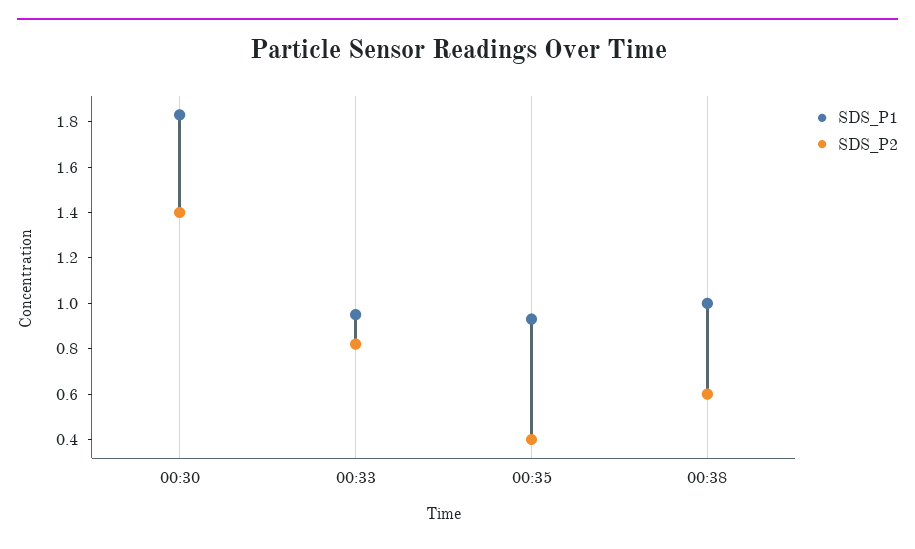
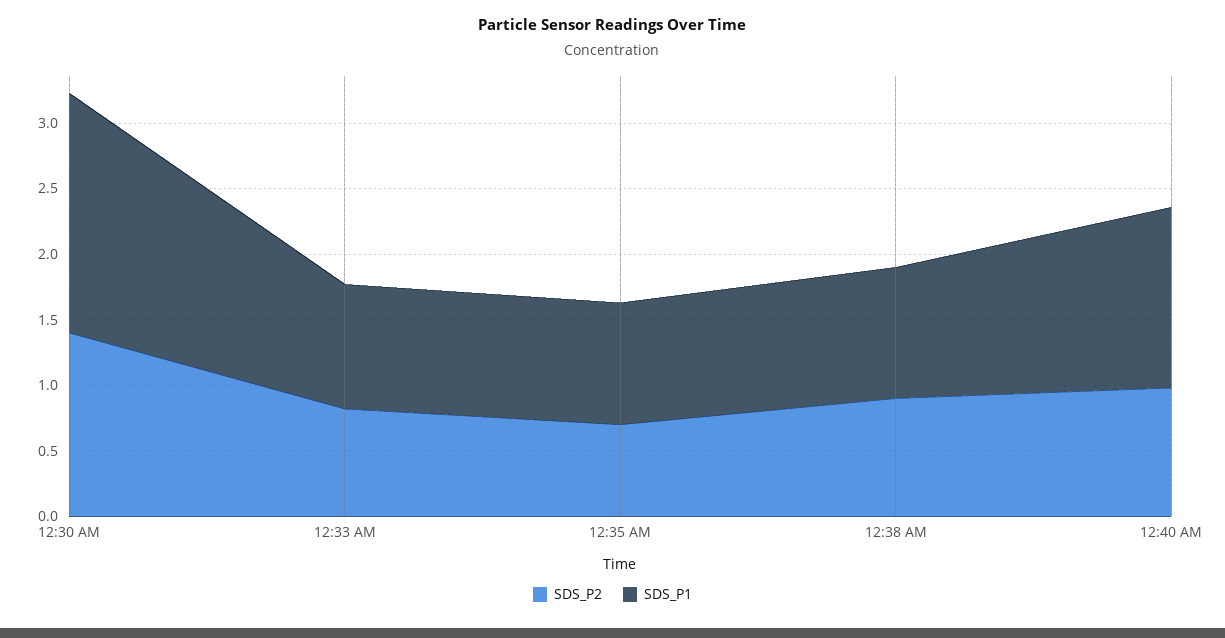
SDS_P2, 00:35: 0.4 -> 0.7
SDS_P2, 00:38: 0.6 -> 0.9
SDS_P2, 12:40 AM: none -> 1
SDS_P1, 12:40 AM: none -> 1.4

